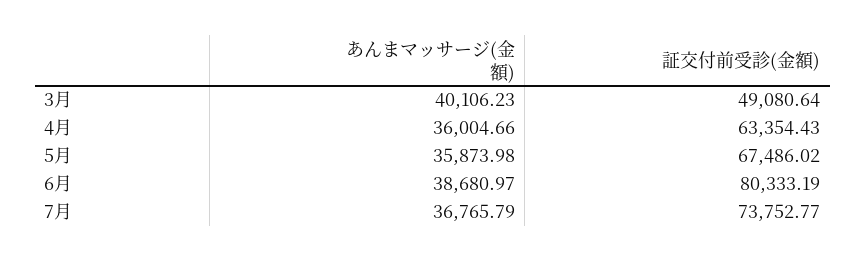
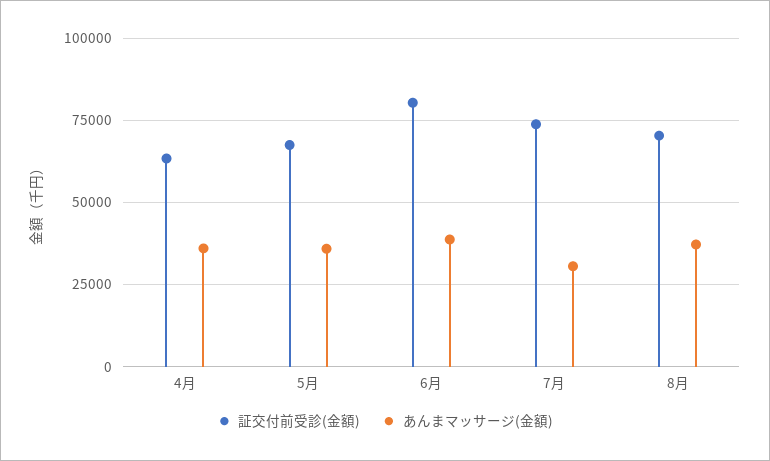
あんまマッサージ(金額), 3月: 40106.23 -> none
証交付前受診(金額), 3月: 49080.64 -> none
あんまマッサージ(金額), 7月: 36765.79 -> 30000
証交付前受診(金額), 8月: none -> 70000
あんまマッサージ(金額), 8月: none -> 37500

